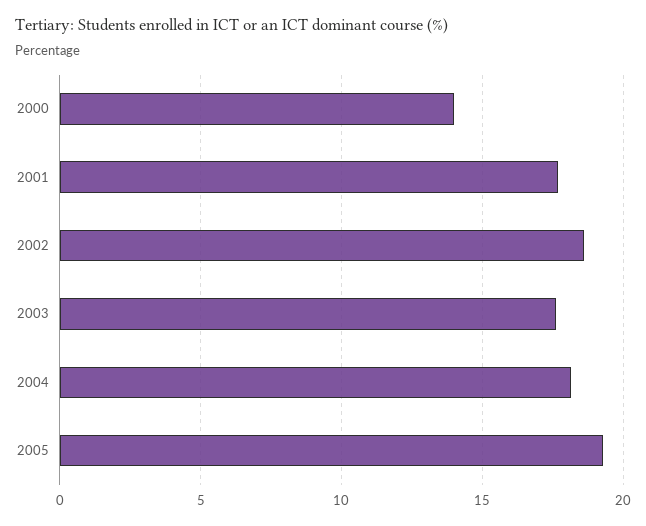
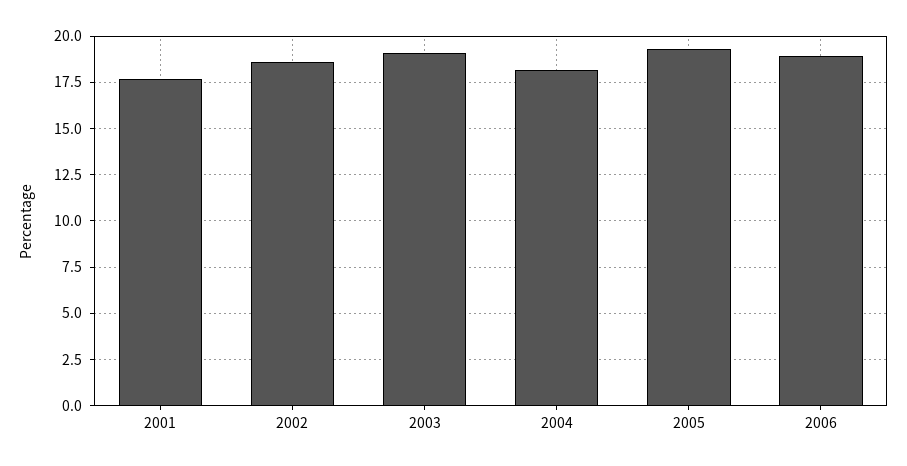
2000: 14 -> none
2003: 17.5 -> 19
2006: none -> 19

